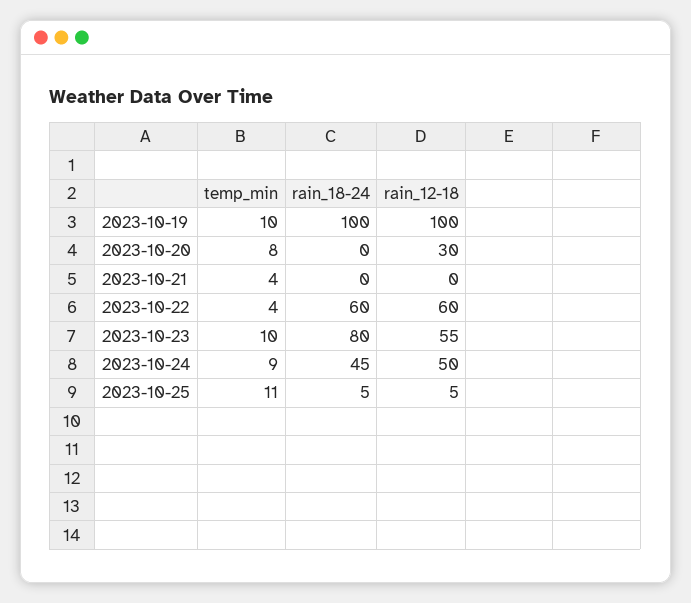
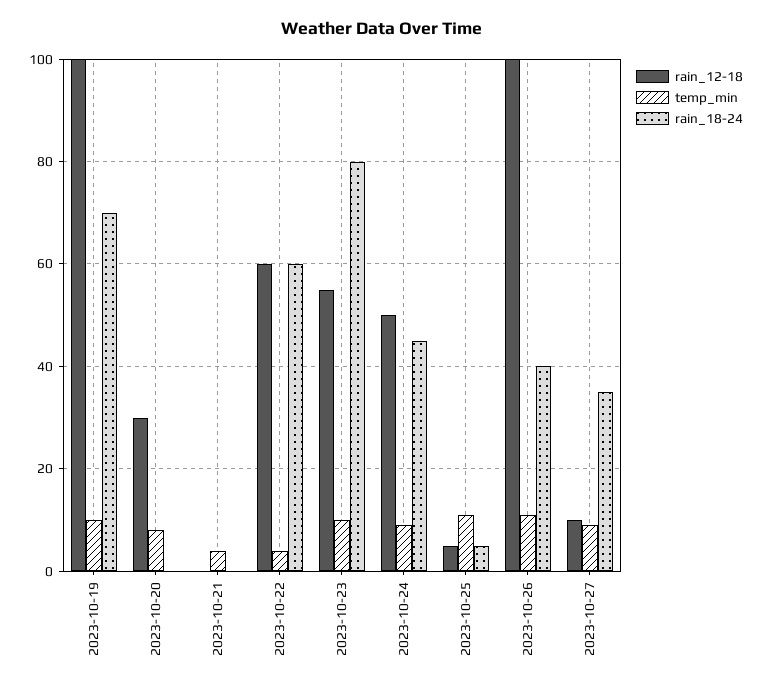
rain_18-24, 2023-10-19: 100 -> 70
rain_12-18, 2023-10-26: none -> 100
temp_min, 2023-10-26: none -> 10
rain_18-24, 2023-10-26: none -> 40
rain_12-18, 2023-10-27: none -> 10
temp_min, 2023-10-27: none -> 10
rain_18-24, 2023-10-27: none -> 35

